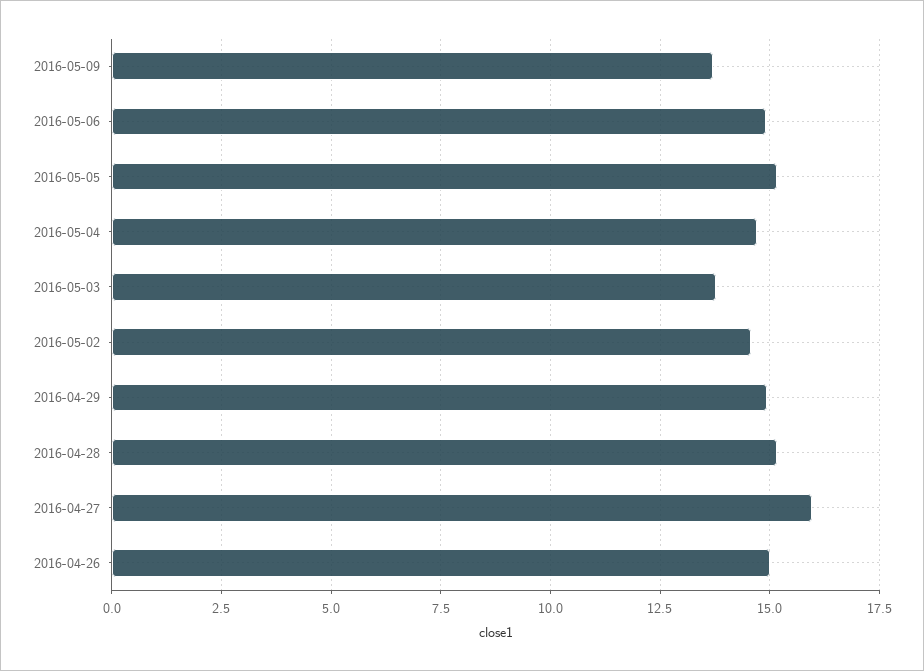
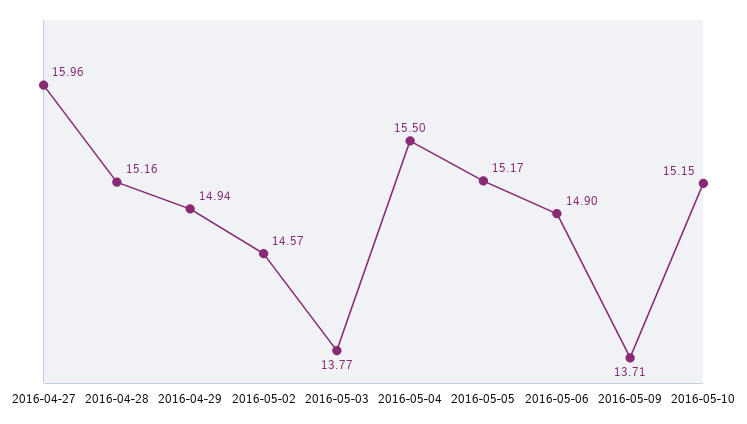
2016-05-04: 14.75 -> 15.5
2016-04-26: 15 -> none
2016-05-10: none -> 15.15

